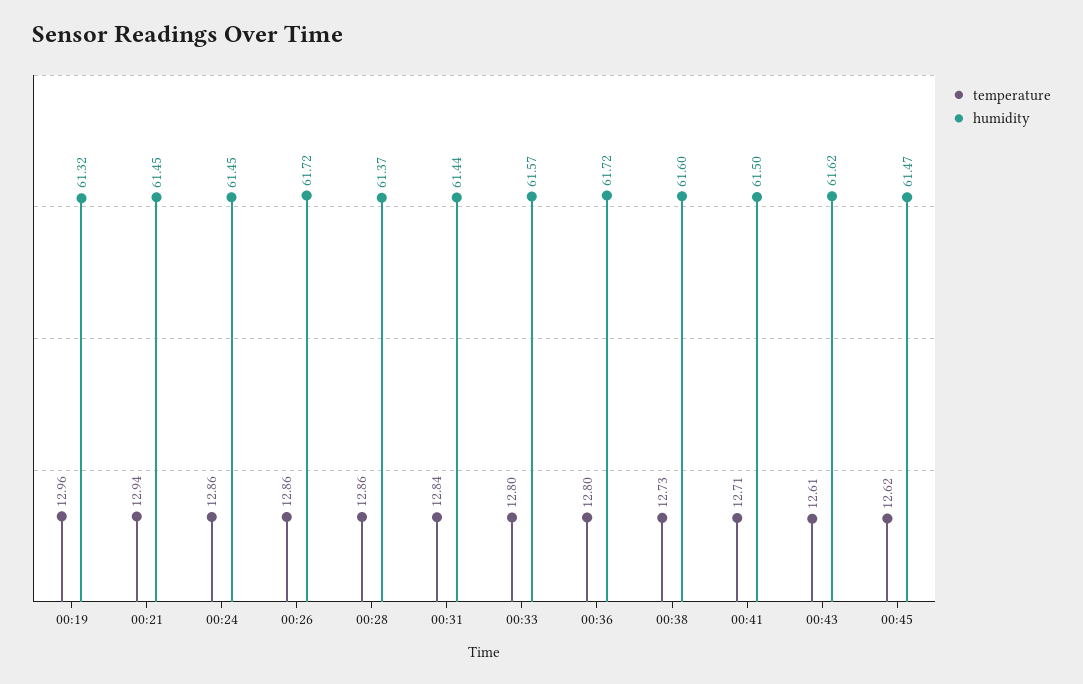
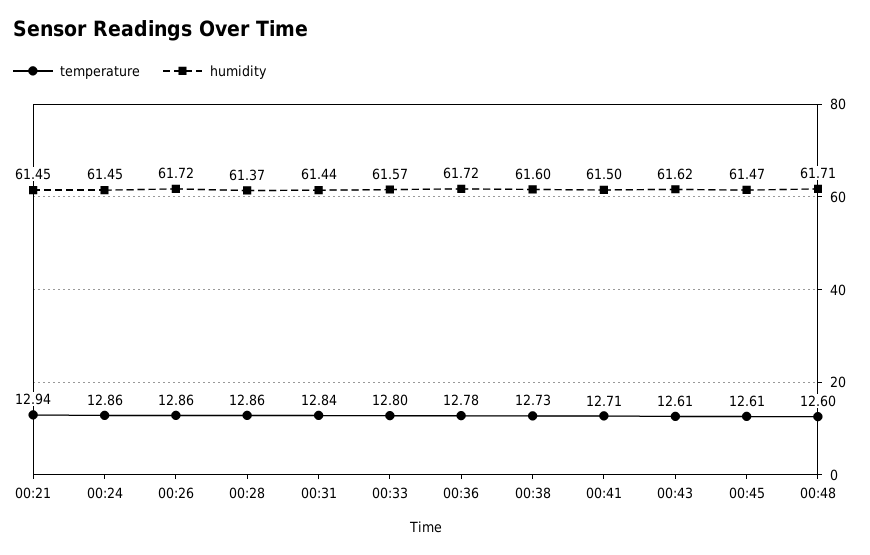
temperature, 00:19: 12.96 -> none
humidity, 00:19: 61.32 -> none
temperature, 00:36: 12.8 -> 12.78
temperature, 00:45: 12.62 -> 12.61
temperature, 00:48: none -> 12.6
humidity, 00:48: none -> 61.71

